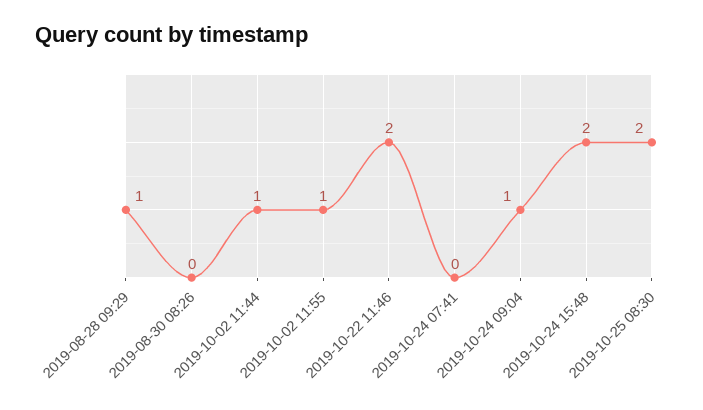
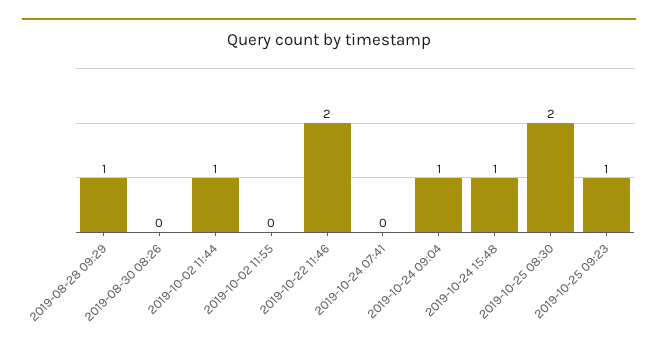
2019-10-02 11:55: 1 -> 0
2019-10-24 15:48: 2 -> 1
2019-10-25 09:23: none -> 1

